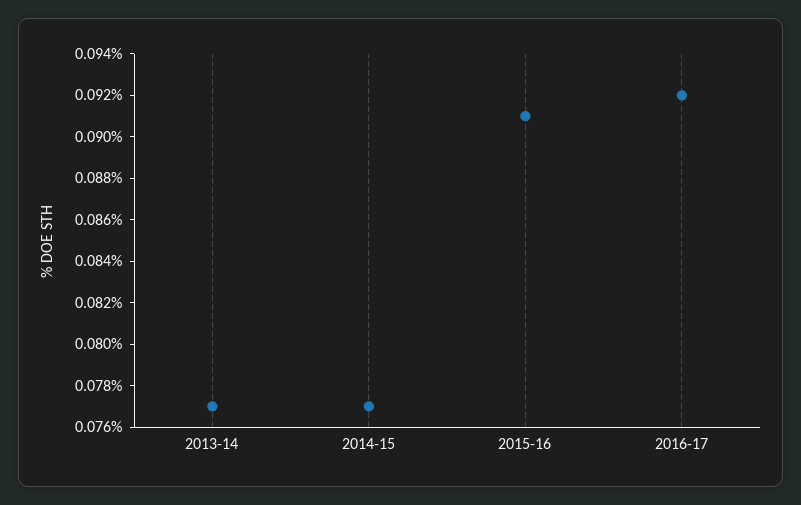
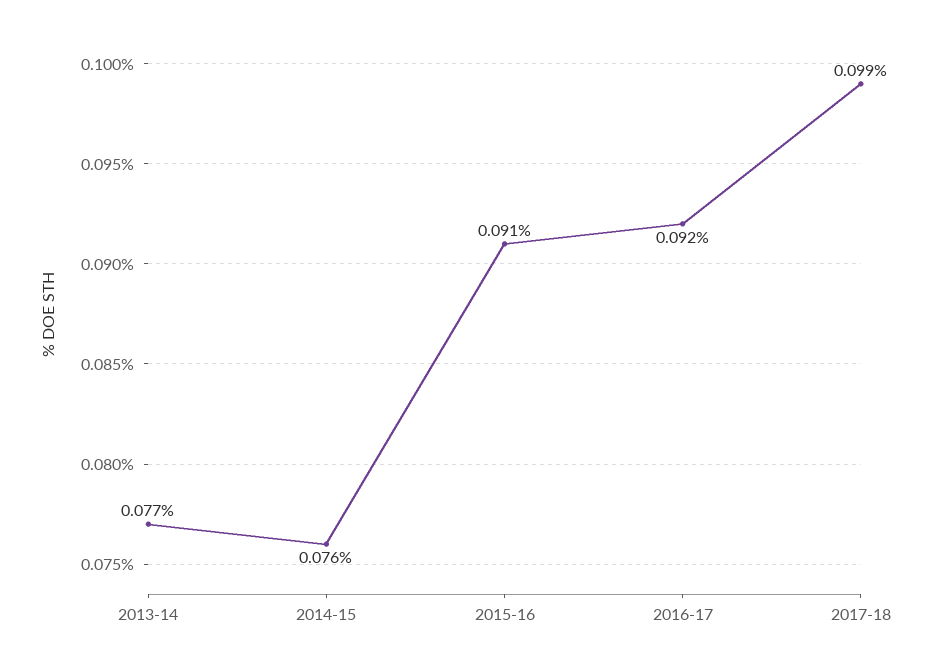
2014-15: 0.077 -> 0.076
2017-18: none -> 0.099

